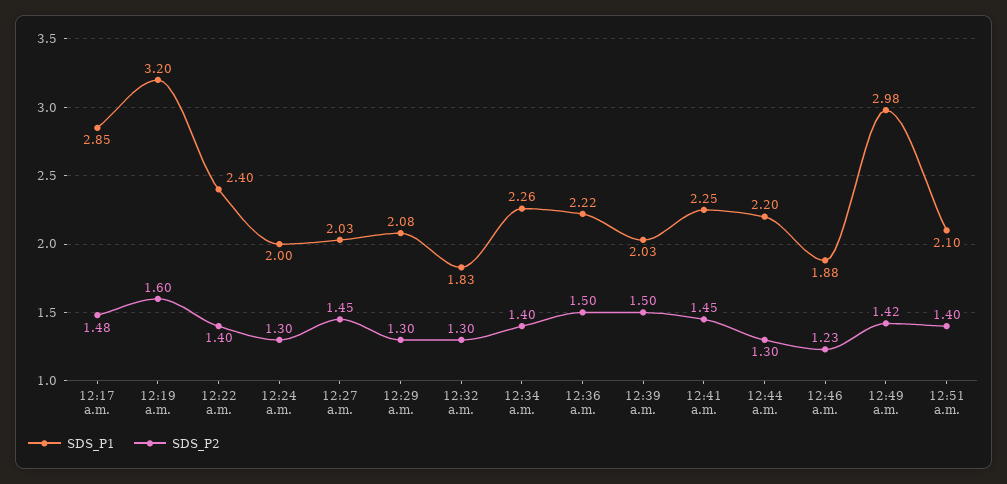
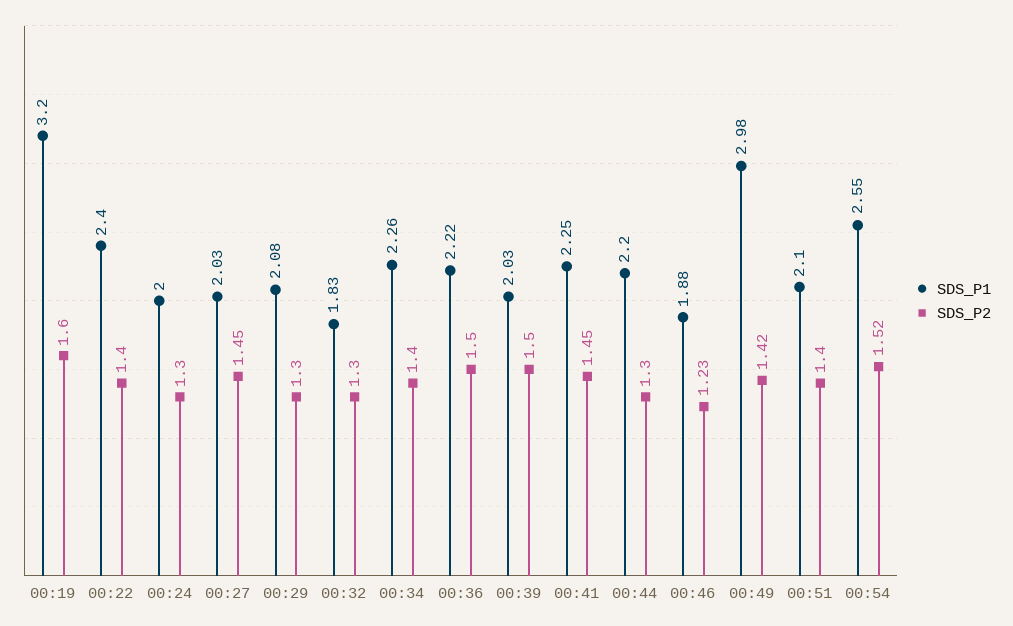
SDS_P1, 12:17 a.m.: 2.85 -> none
SDS_P2, 12:17 a.m.: 1.48 -> none
SDS_P1, 00:54: none -> 2.55
SDS_P2, 00:54: none -> 1.52

